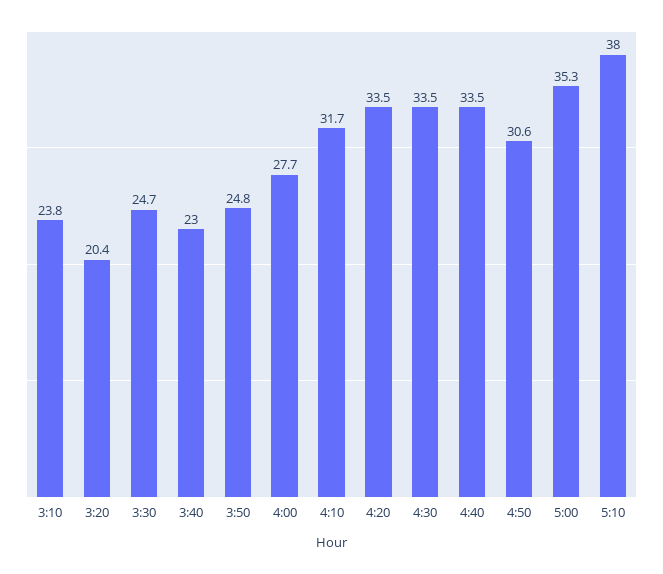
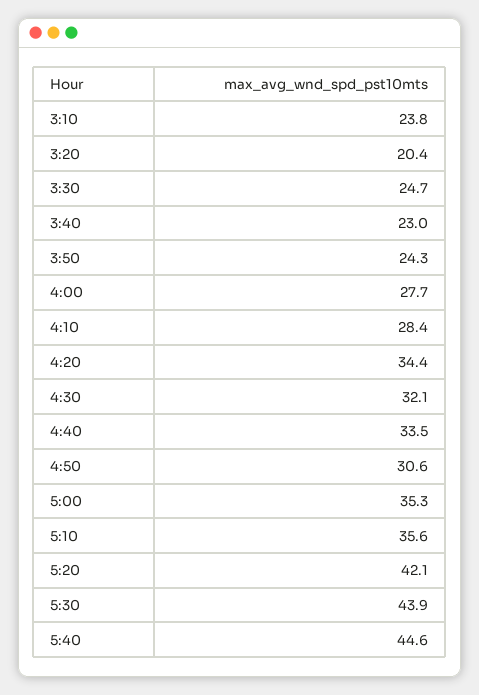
3:50: 24.8 -> 24.3
4:10: 31.7 -> 28.4
4:20: 33.5 -> 34.4
4:30: 33.5 -> 32.1
5:10: 38 -> 35.6
5:20: none -> 42.1
5:30: none -> 43.9
5:40: none -> 44.6

